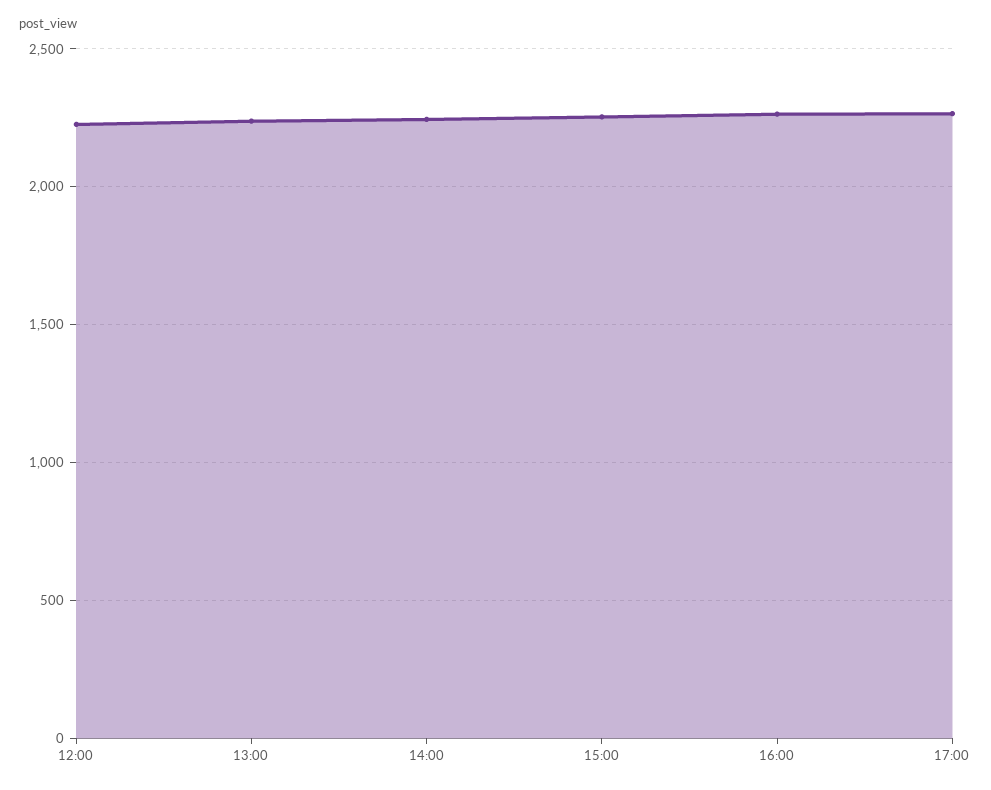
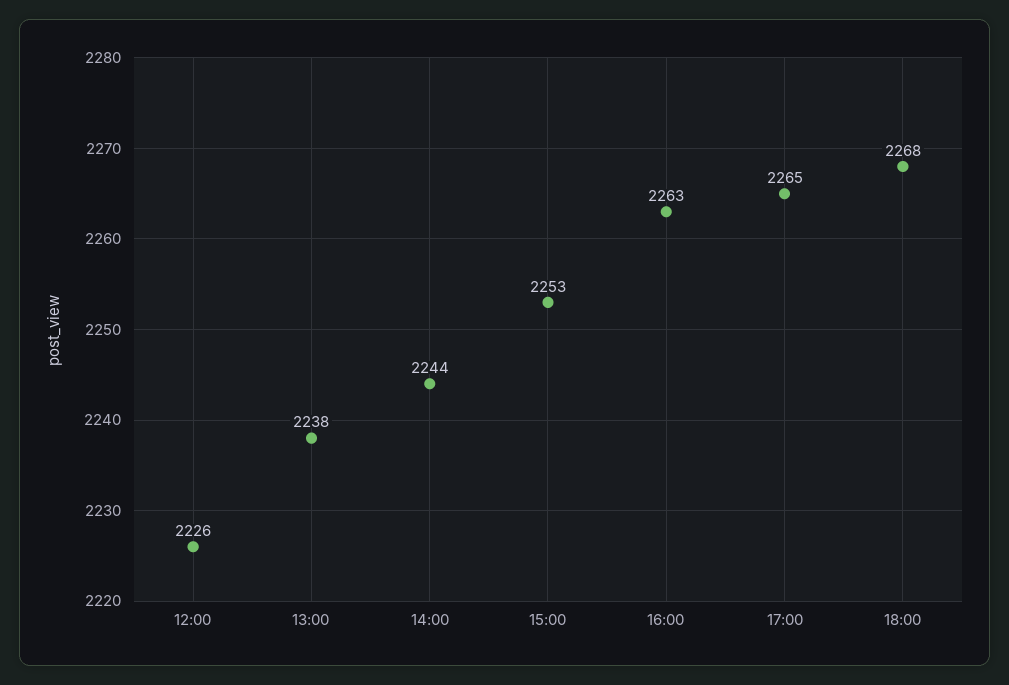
18:00: none -> 2268

